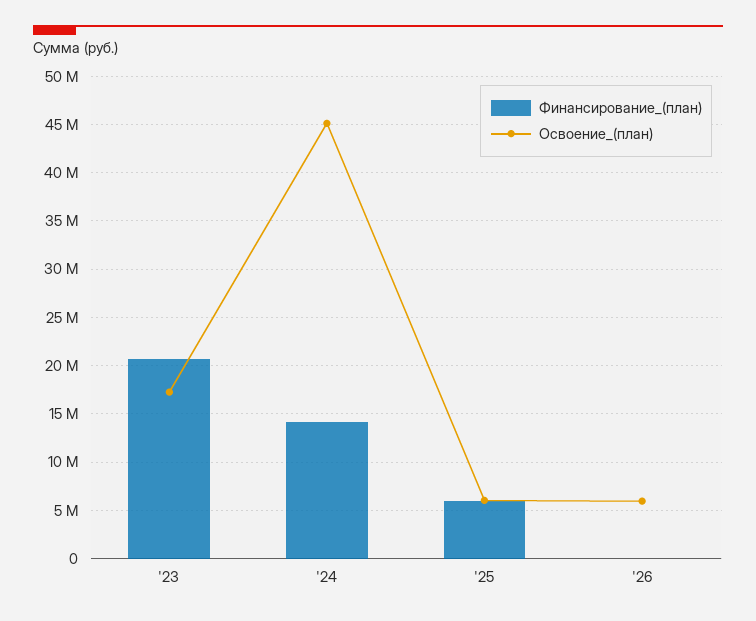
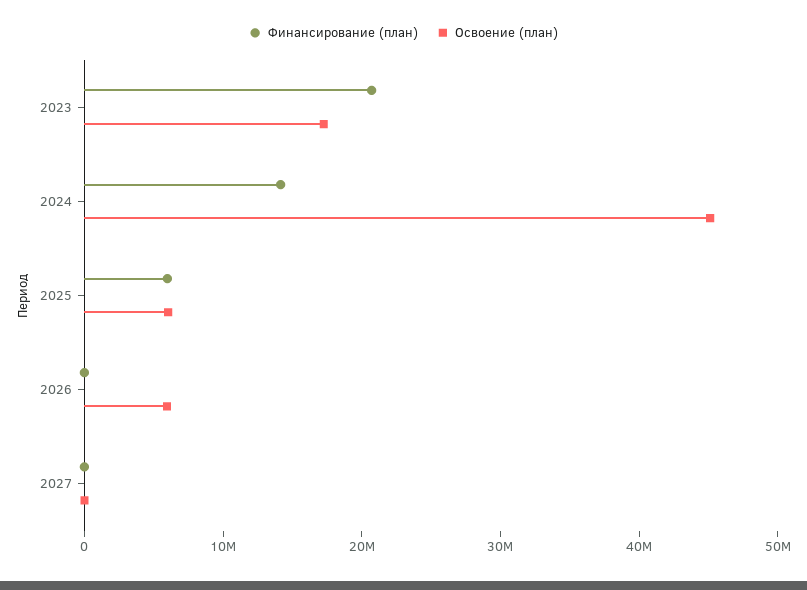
Финансирование_(план), 2027: none -> 0
Освоение_(план), 2027: none -> 0

